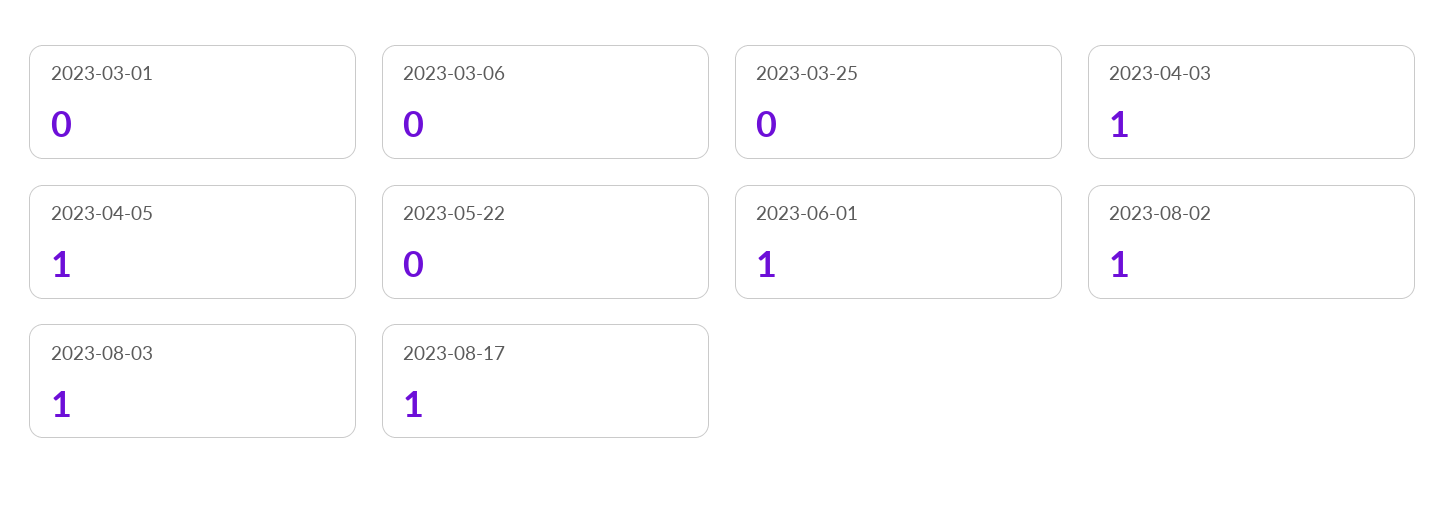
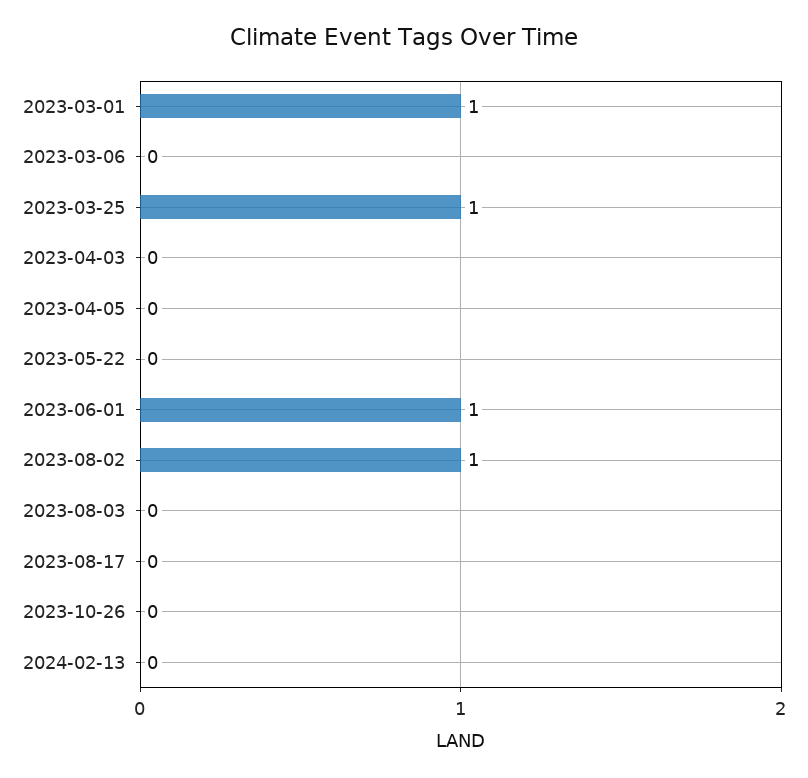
2023-03-01: 0 -> 1
2023-03-25: 0 -> 1
2023-04-03: 1 -> 0
2023-04-05: 1 -> 0
2023-08-03: 1 -> 0
2023-08-17: 1 -> 0
2023-10-26: none -> 0
2024-02-13: none -> 0

